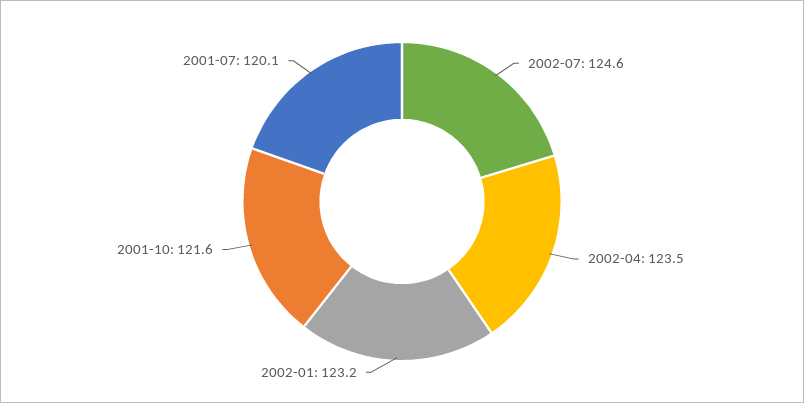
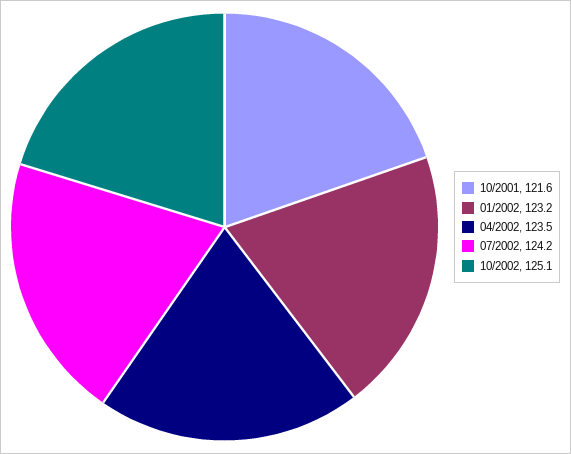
2002-07: 124.6 -> 124.2
2001-07: 120.1 -> none
10/2002: none -> 125.1

